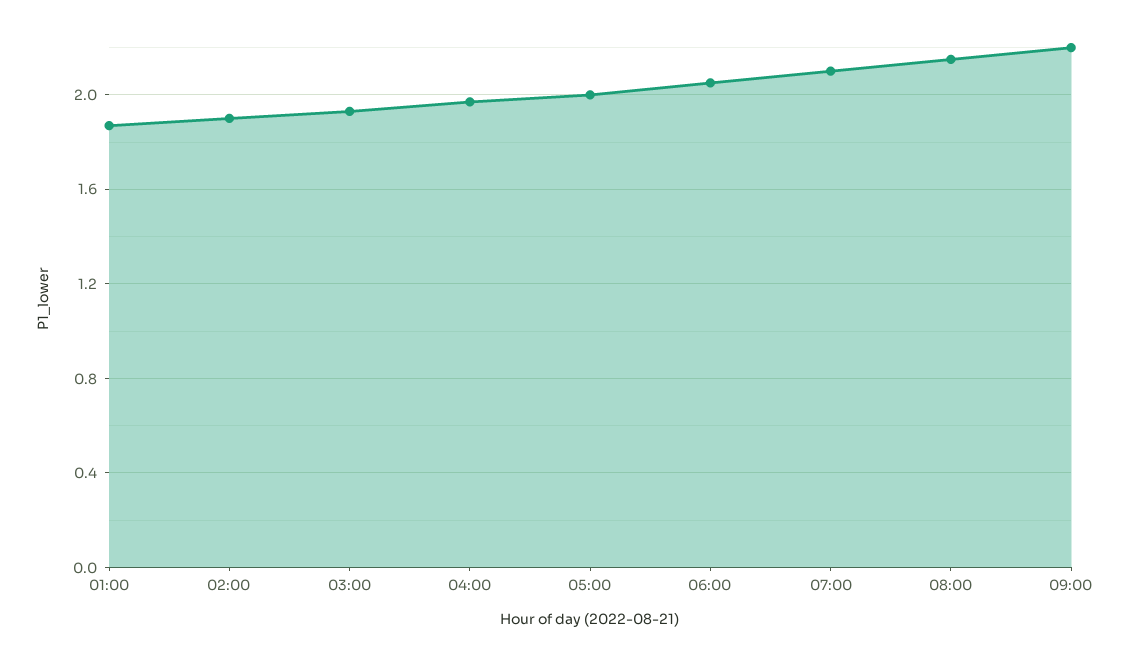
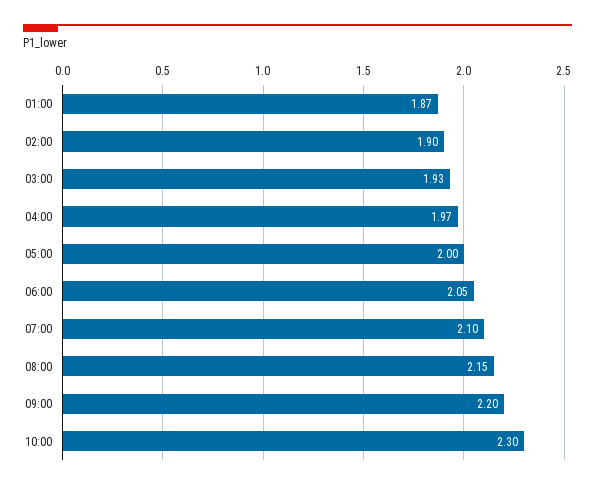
10:00: none -> 2.3

